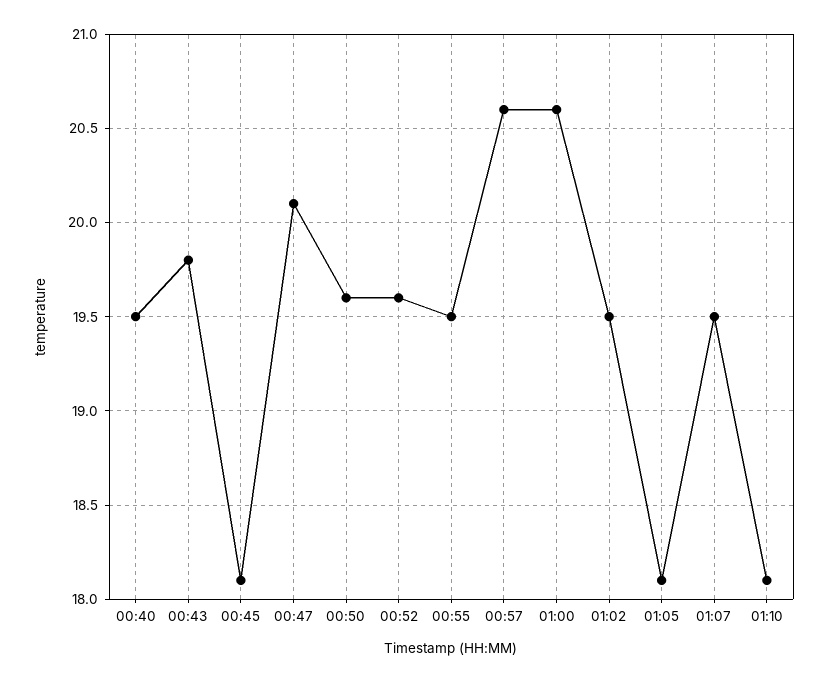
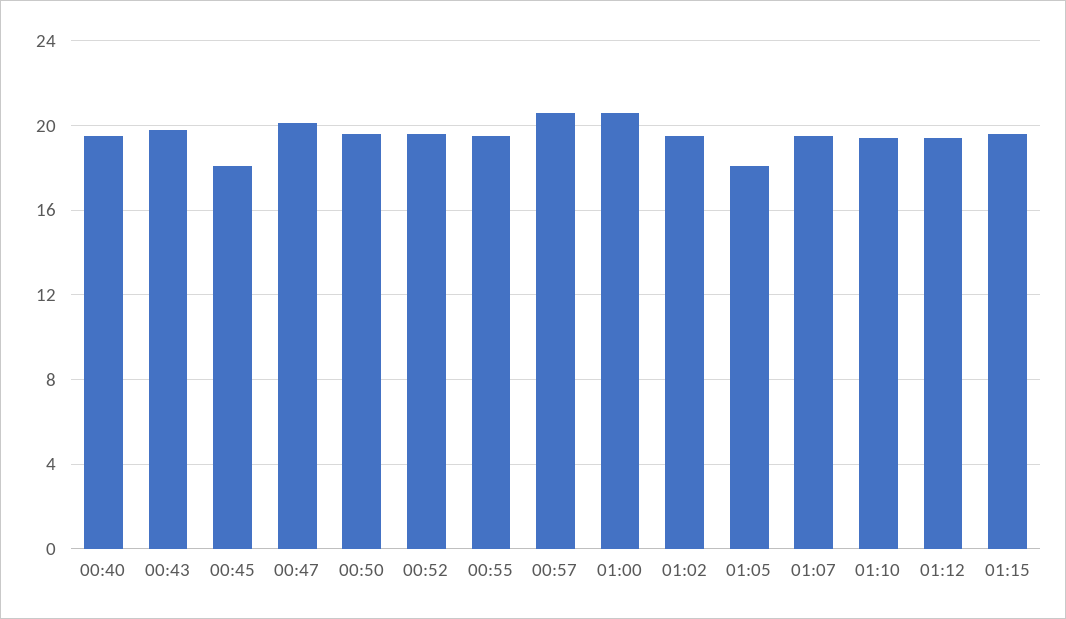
01:10: 18.1 -> 19.5
01:12: none -> 19.5
01:15: none -> 19.5

